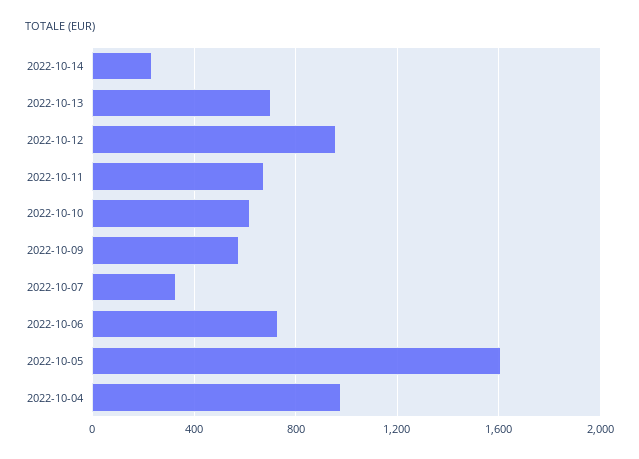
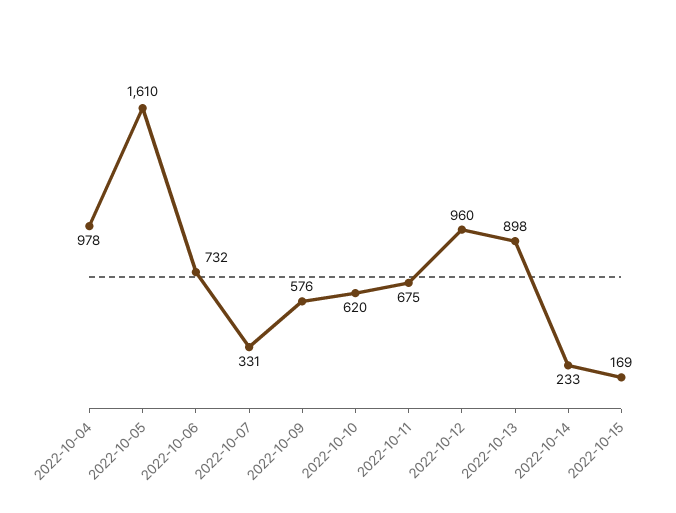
2022-10-13: 700 -> 898
2022-10-15: none -> 169

